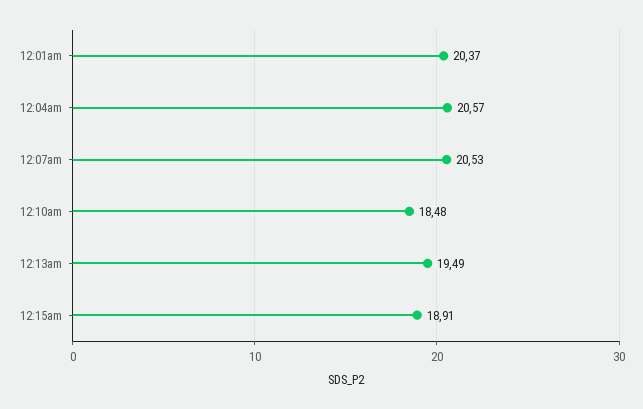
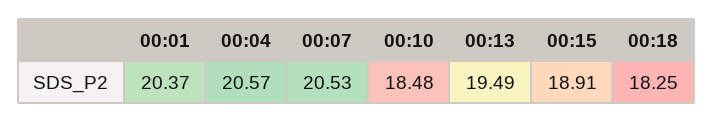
00:18: none -> 18.25

